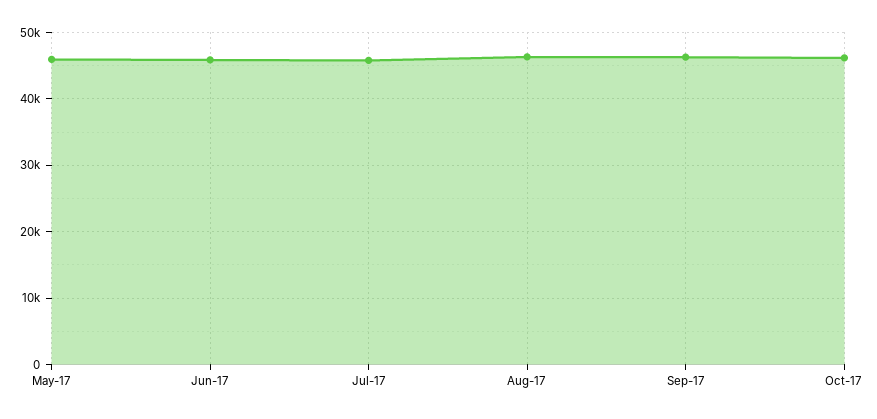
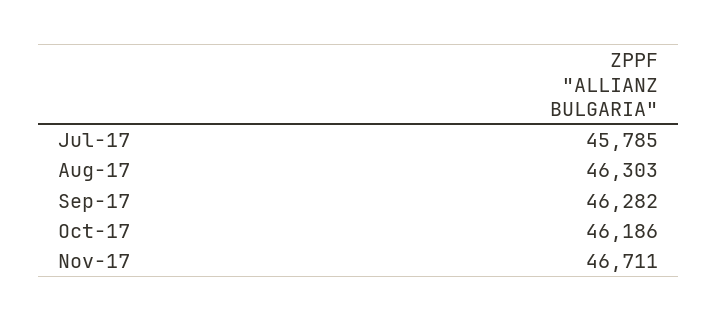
May-17: 46000 -> none
Jun-17: 46000 -> none
Nov-17: none -> 46711

